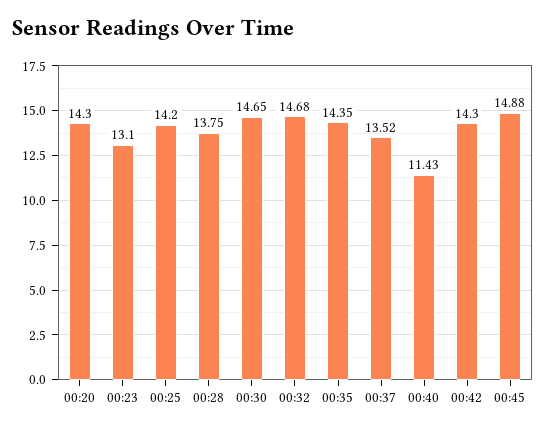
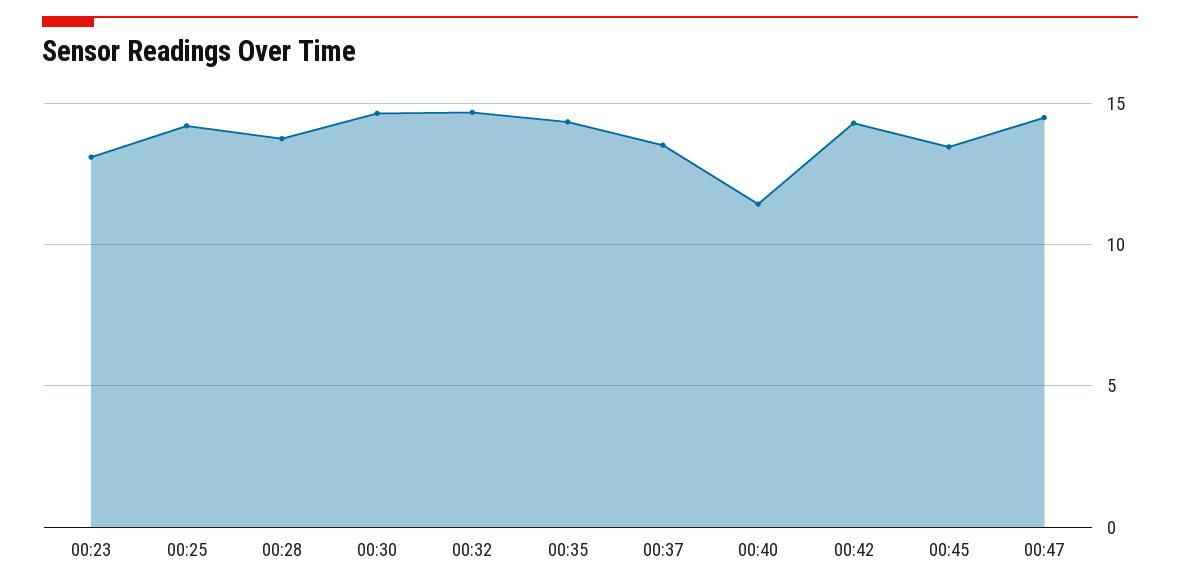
00:20: 14.3 -> none
00:45: 14.88 -> 13.5
00:47: none -> 14.5

